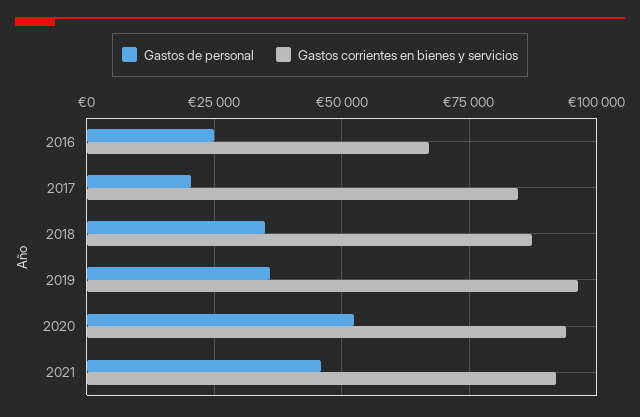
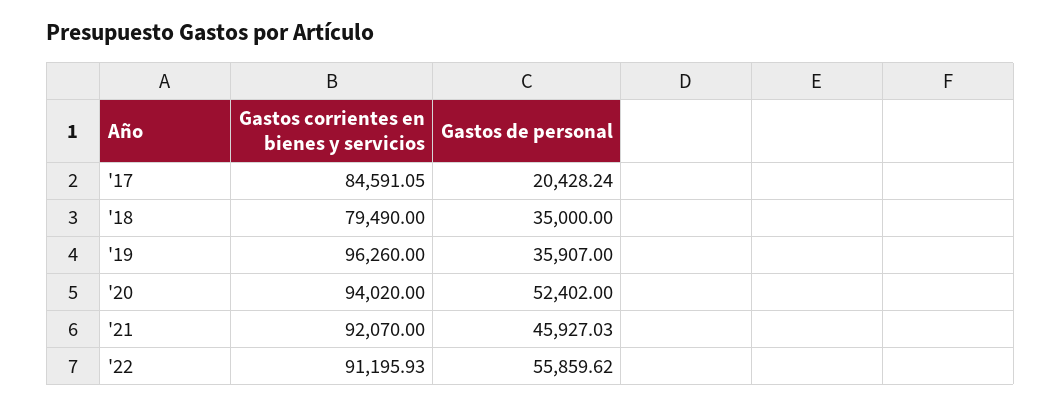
Gastos de personal, 2016: 25000 -> none
Gastos corrientes en bienes y servicios, 2016: 67500 -> none
Gastos corrientes en bienes y servicios, 2018: 87500 -> 79490
Gastos corrientes en bienes y servicios, '22: none -> 91195.93
Gastos de personal, '22: none -> 55859.62

